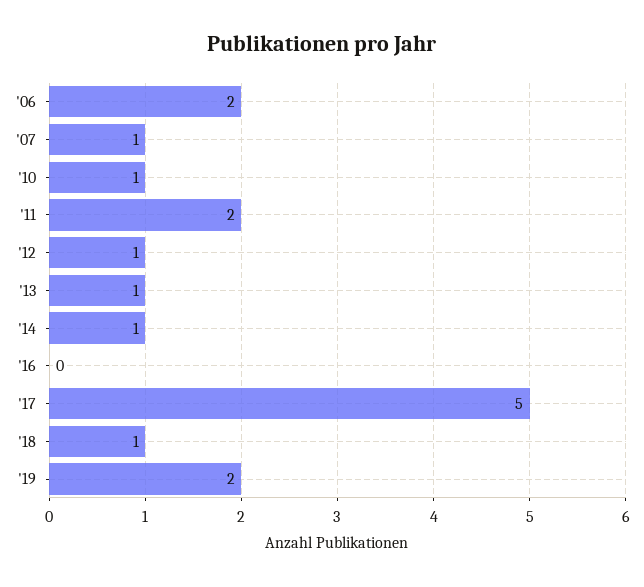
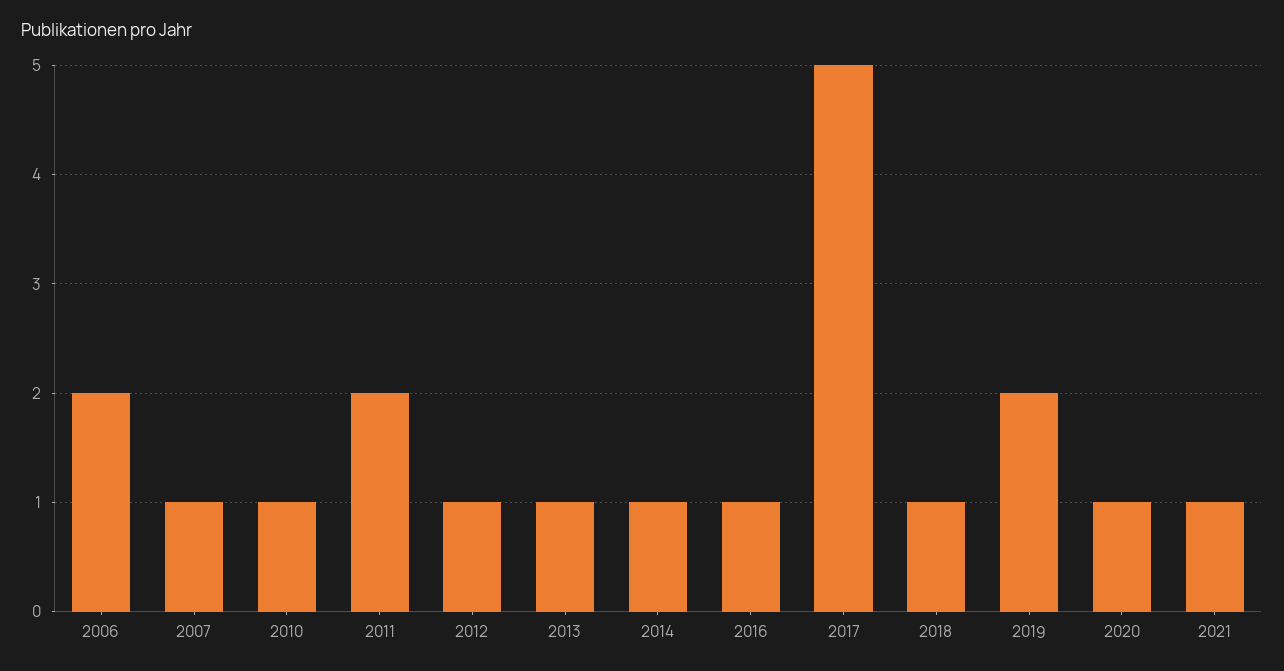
'16: 0 -> 1
2020: none -> 1
2021: none -> 1

